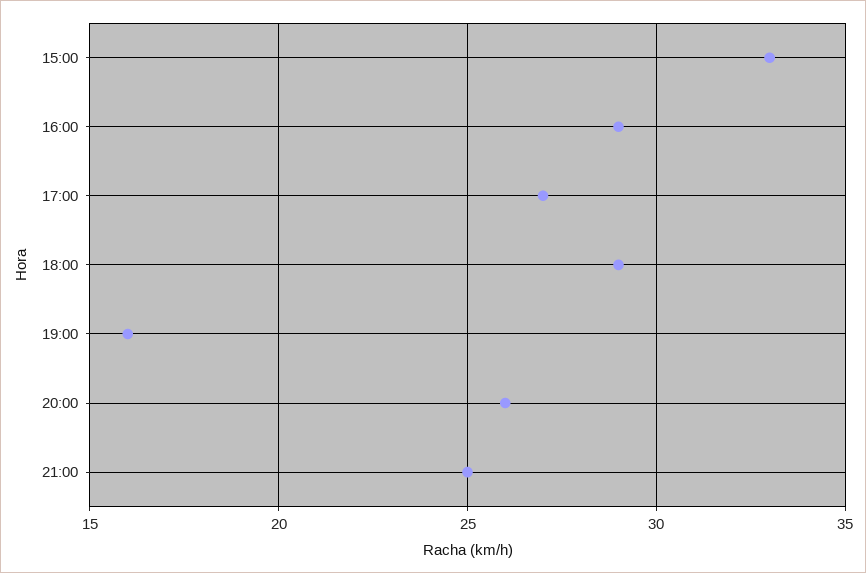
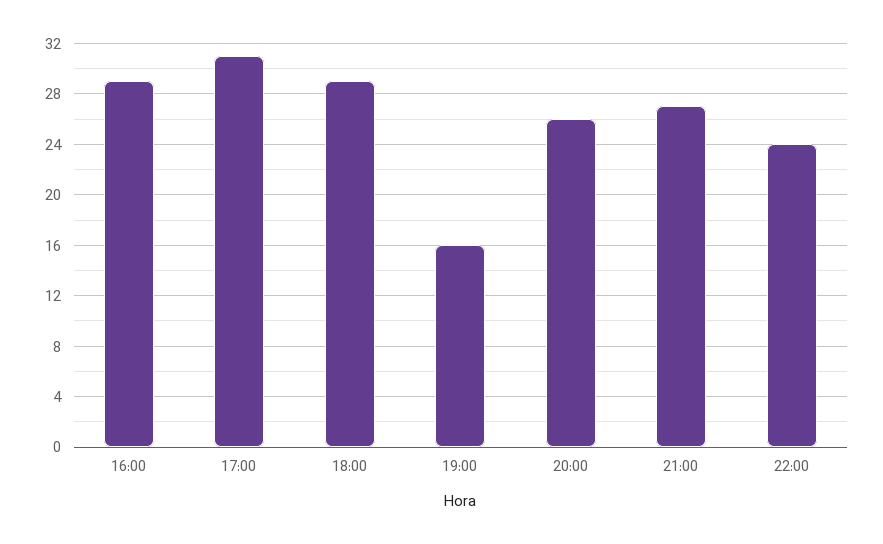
15:00: 33 -> none
17:00: 27 -> 31
21:00: 25 -> 27
22:00: none -> 24

